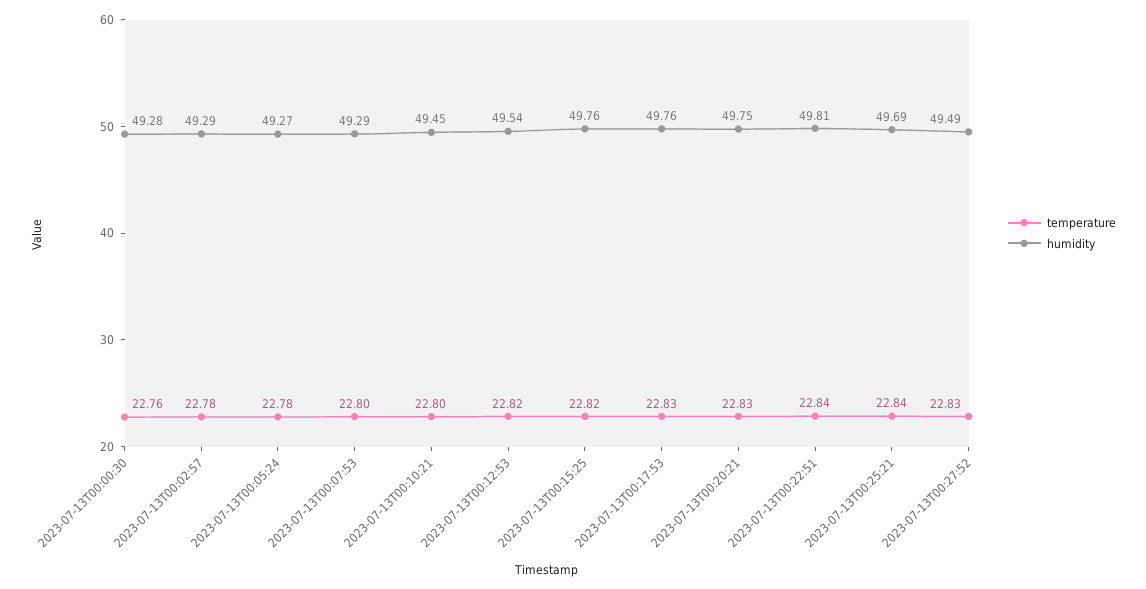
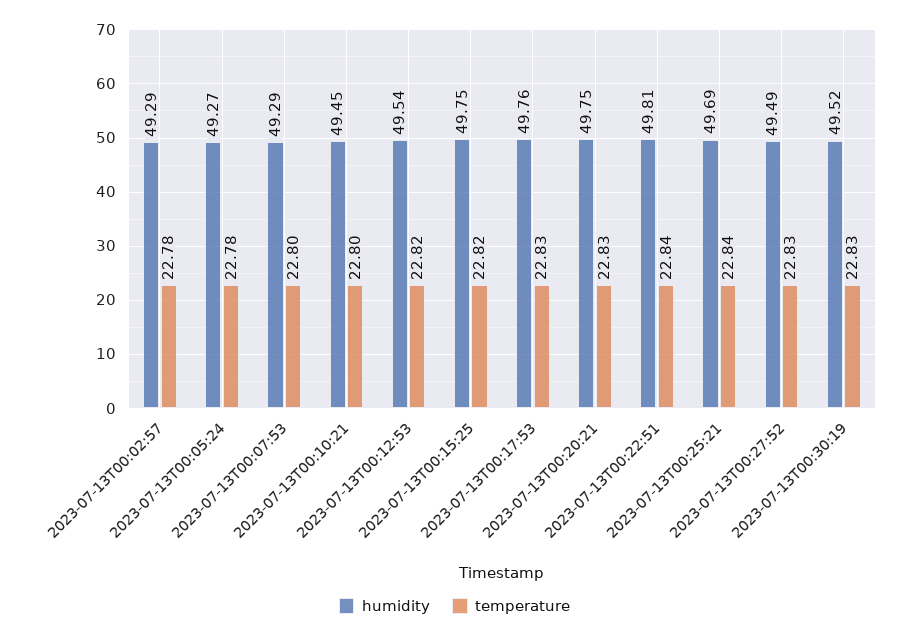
temperature, 2023-07-13T00:00:30: 22.76 -> none
humidity, 2023-07-13T00:00:30: 49.28 -> none
humidity, 2023-07-13T00:15:25: 49.76 -> 49.75
humidity, 2023-07-13T00:30:19: none -> 49.52
temperature, 2023-07-13T00:30:19: none -> 22.83

